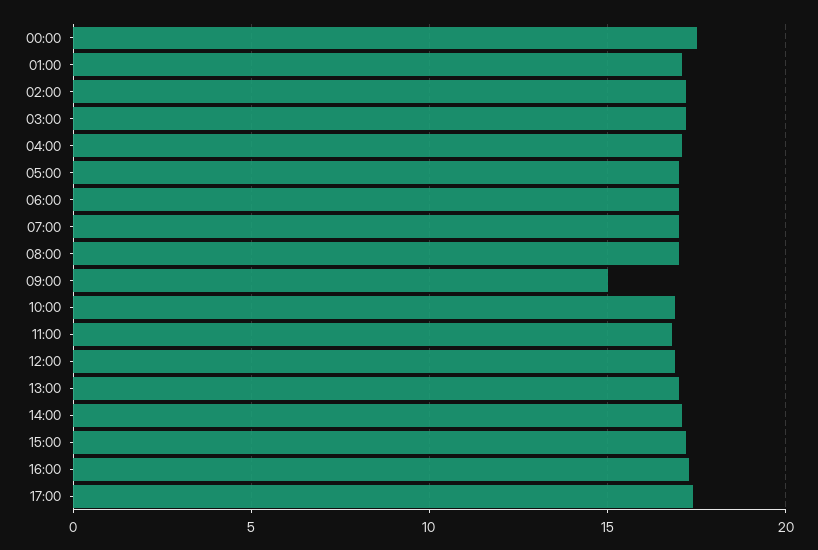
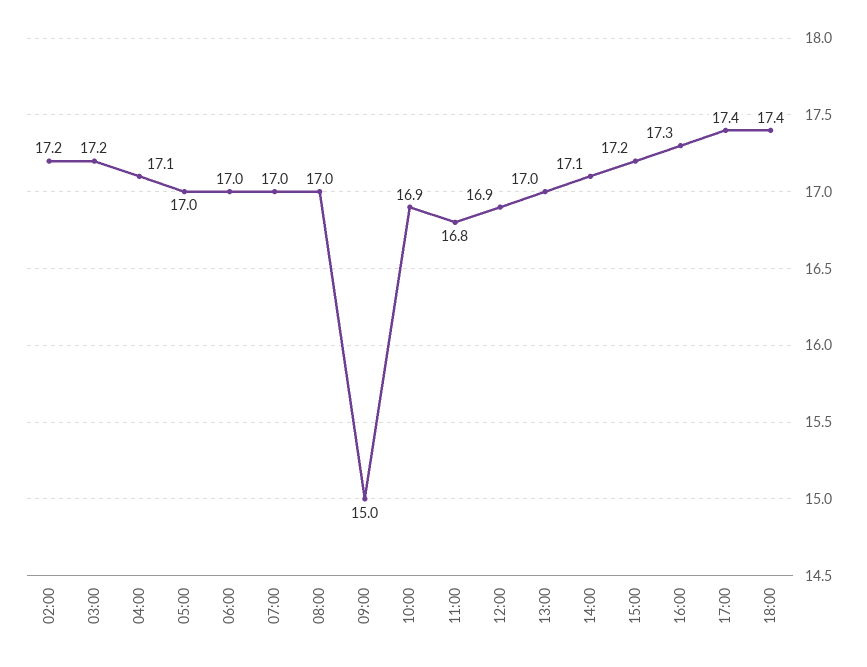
00:00: 17.5 -> none
01:00: 17 -> none
18:00: none -> 17.4

